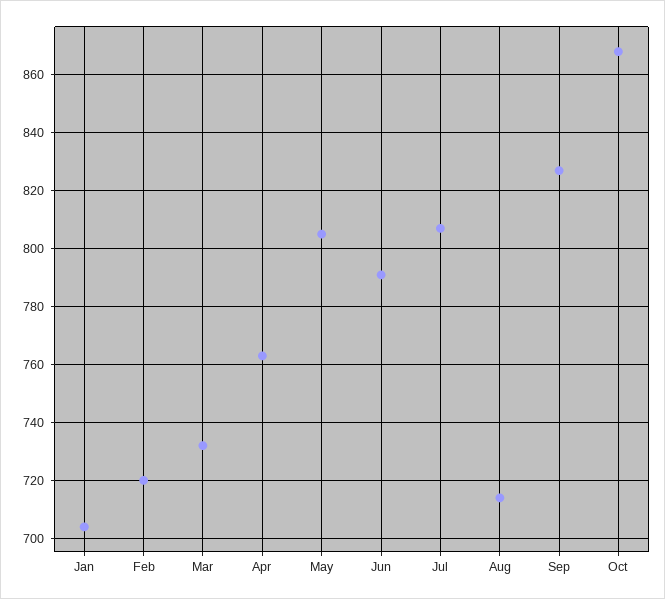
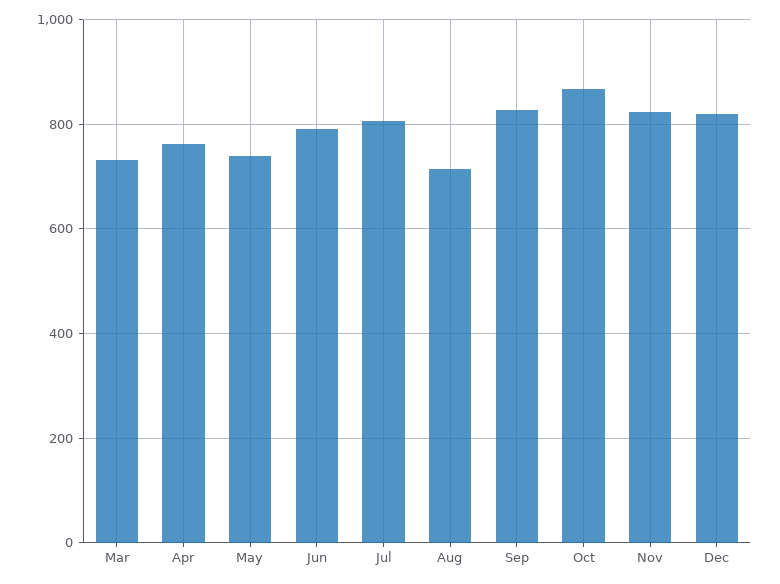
Jan: 705 -> none
Feb: 720 -> none
May: 805 -> 740
Nov: none -> 820
Dec: none -> 820

